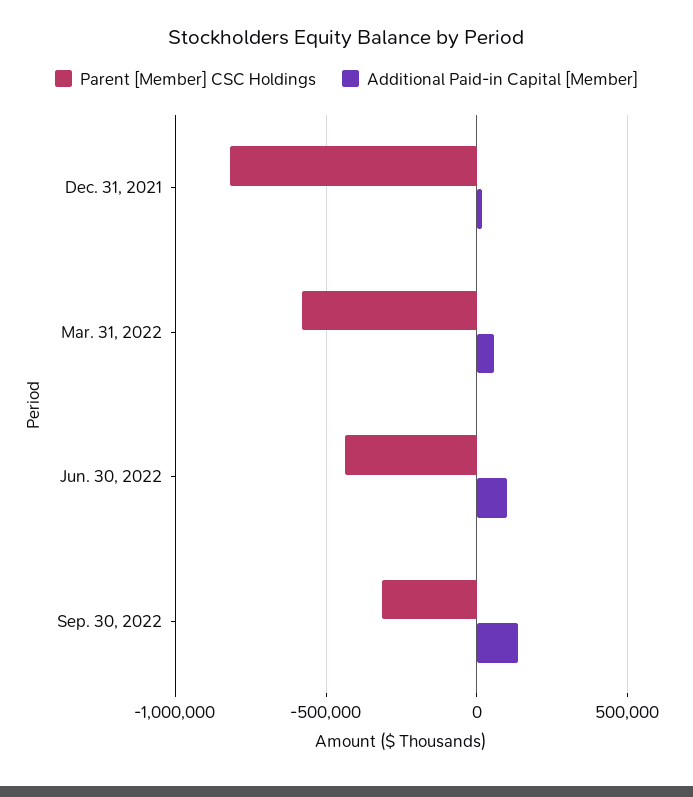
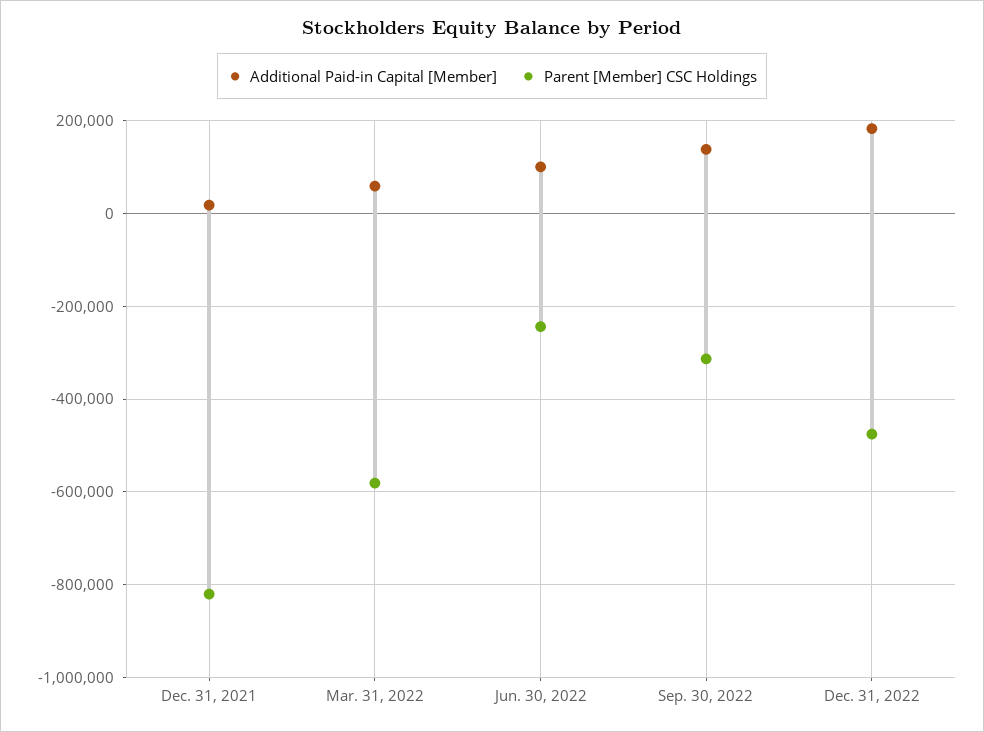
Parent [Member] CSC Holdings, Jun. 30, 2022: -450000 -> -240000
Additional Paid-in Capital [Member], Dec. 31, 2022: none -> 180000
Parent [Member] CSC Holdings, Dec. 31, 2022: none -> -480000

